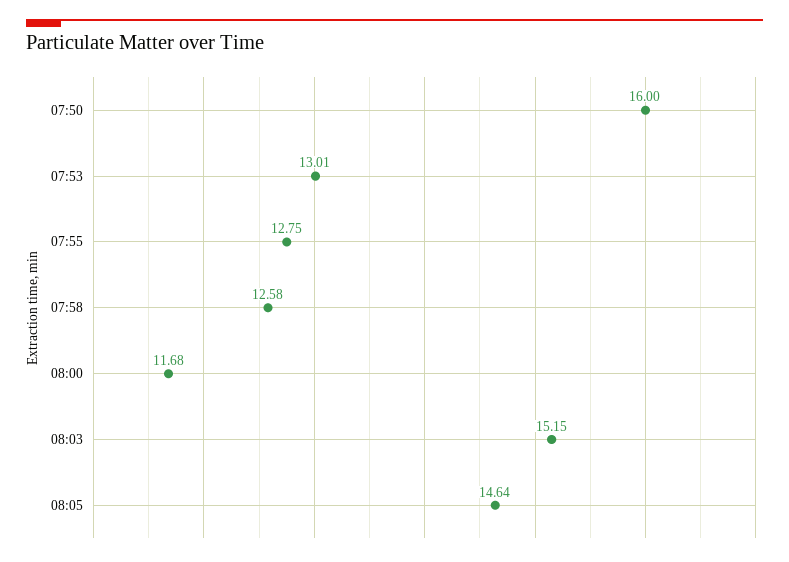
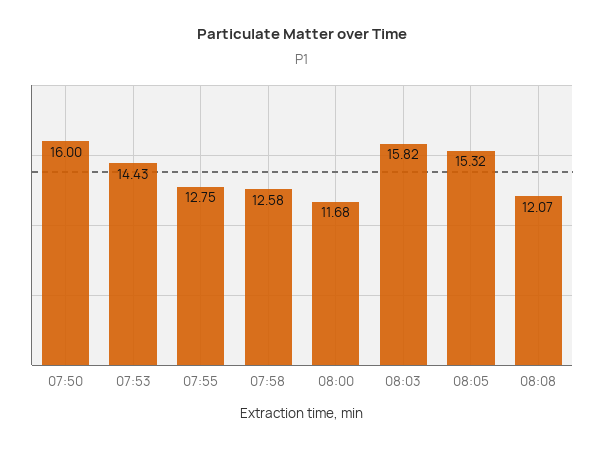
07:53: 13.01 -> 14.43
08:03: 15.15 -> 15.82
08:05: 14.64 -> 15.32
08:08: none -> 12.07

